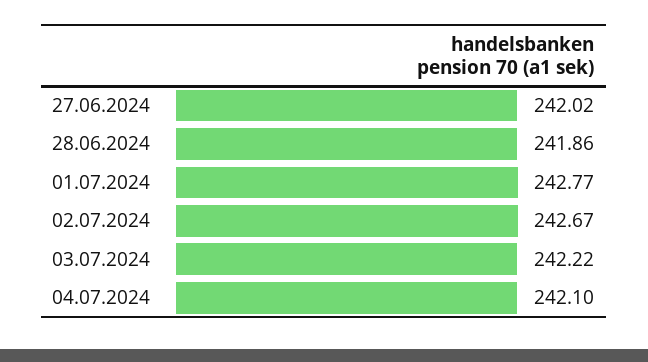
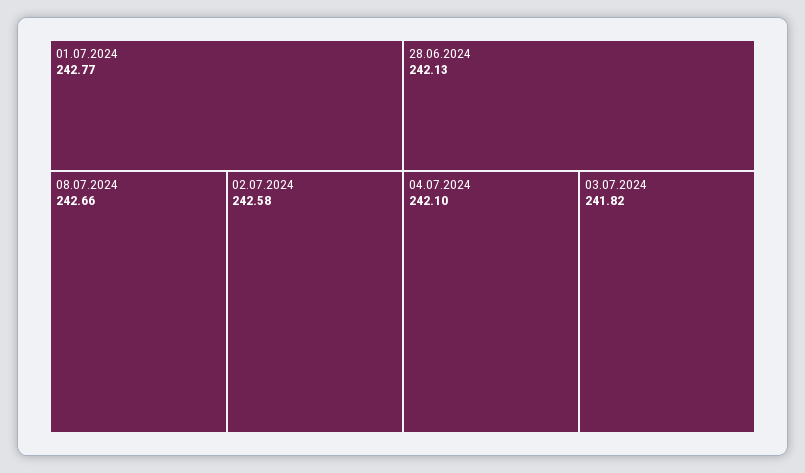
27.06.2024: 242.02 -> none
28.06.2024: 241.86 -> 242.13
02.07.2024: 242.67 -> 242.58
03.07.2024: 242.22 -> 241.82
08.07.2024: none -> 242.66

